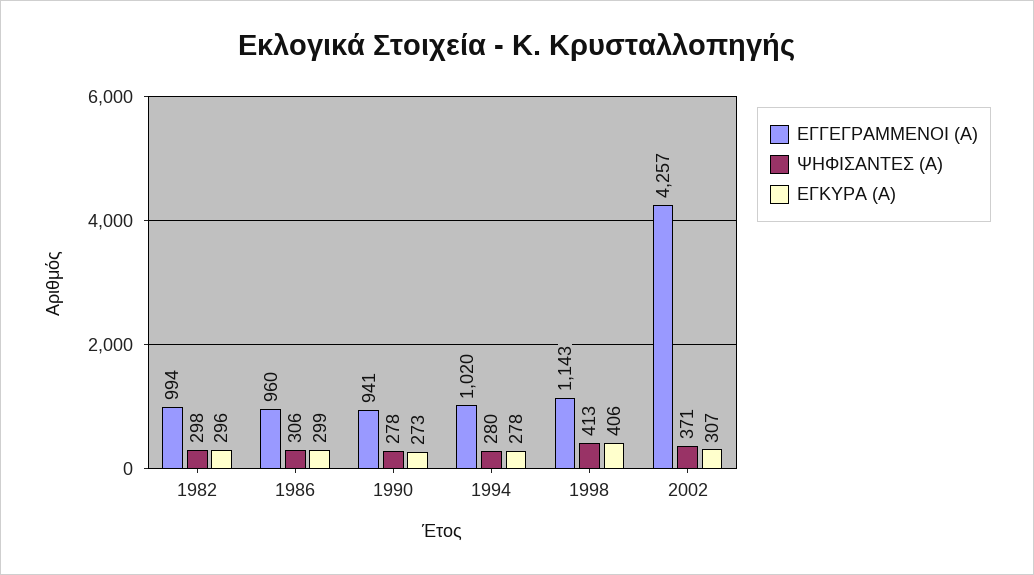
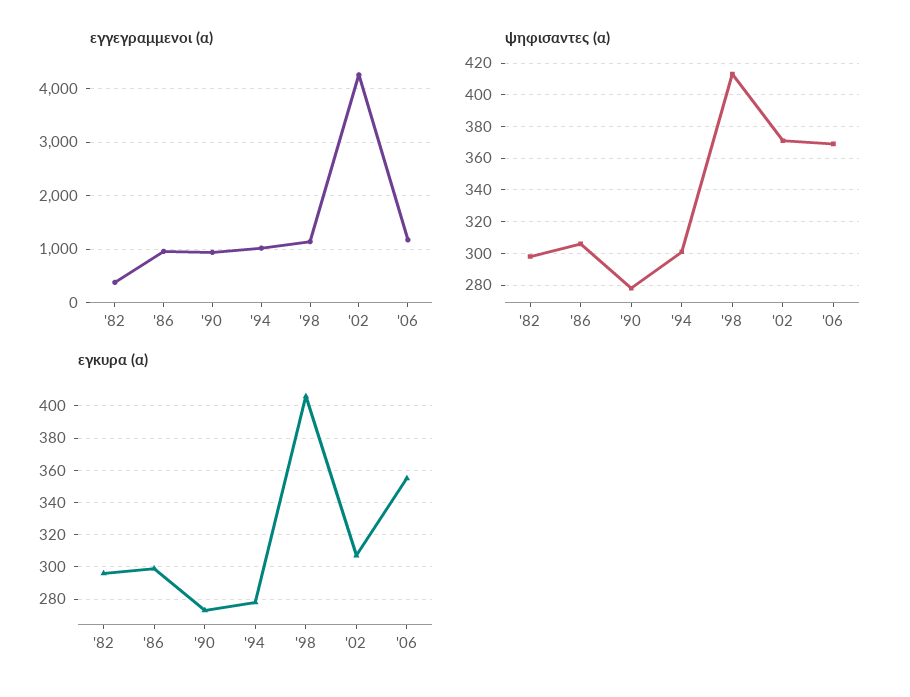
ΕΓΓΕΓΡΑΜΜΕΝΟΙ (Α), 1982: 994 -> 400
ΨΗΦΙΣΑΝΤΕΣ (Α), 1994: 280 -> 300
ΕΓΓΕΓΡΑΜΜΕΝΟΙ (Α), '06: none -> 1200
ΨΗΦΙΣΑΝΤΕΣ (Α), '06: none -> 370
ΕΓΚΥΡΑ (Α), '06: none -> 355

